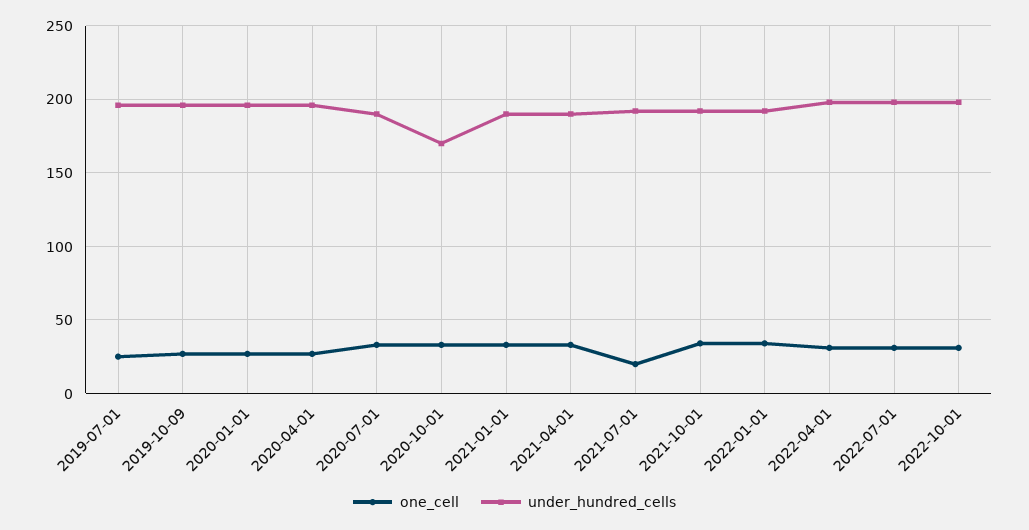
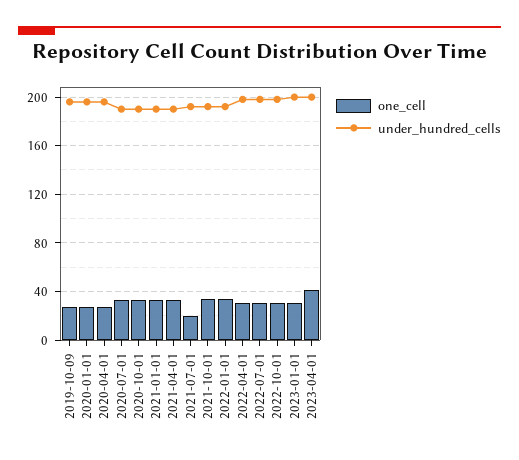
one_cell, 2019-07-01: 25 -> none
under_hundred_cells, 2019-07-01: 195 -> none
under_hundred_cells, 2020-10-01: 170 -> 190
one_cell, 2023-01-01: none -> 30
under_hundred_cells, 2023-01-01: none -> 200
one_cell, 2023-04-01: none -> 40
under_hundred_cells, 2023-04-01: none -> 200

